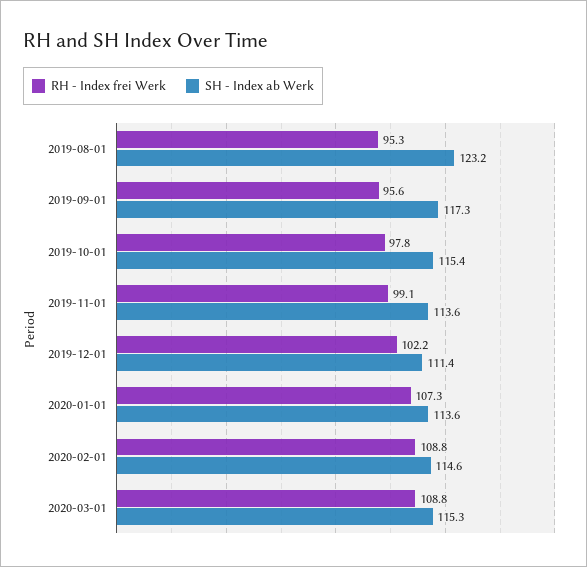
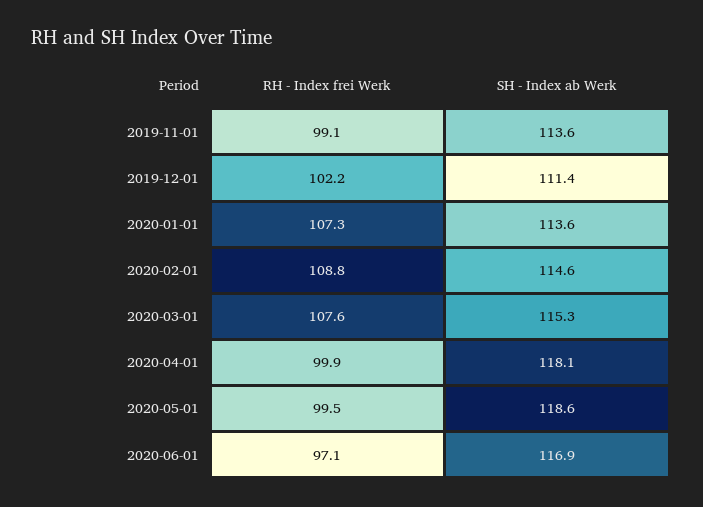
RH - Index frei Werk, 2019-08-01: 95.3 -> none
SH - Index ab Werk, 2019-08-01: 123.2 -> none
RH - Index frei Werk, 2019-09-01: 95.6 -> none
SH - Index ab Werk, 2019-09-01: 117.3 -> none
RH - Index frei Werk, 2019-10-01: 97.8 -> none
SH - Index ab Werk, 2019-10-01: 115.4 -> none
RH - Index frei Werk, 2020-03-01: 108.8 -> 107.6
RH - Index frei Werk, 2020-04-01: none -> 99.9
SH - Index ab Werk, 2020-04-01: none -> 118.1
RH - Index frei Werk, 2020-05-01: none -> 99.5
SH - Index ab Werk, 2020-05-01: none -> 118.6
RH - Index frei Werk, 2020-06-01: none -> 97.1
SH - Index ab Werk, 2020-06-01: none -> 116.9

